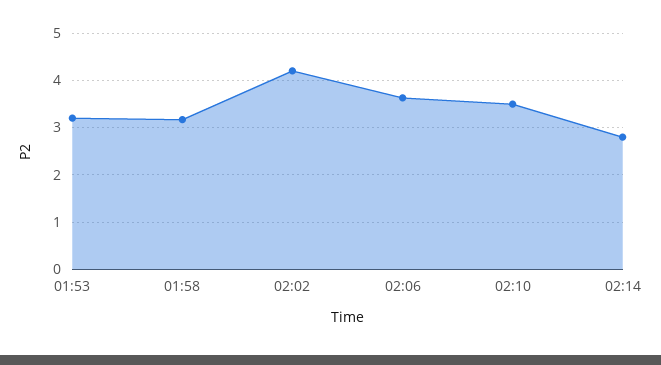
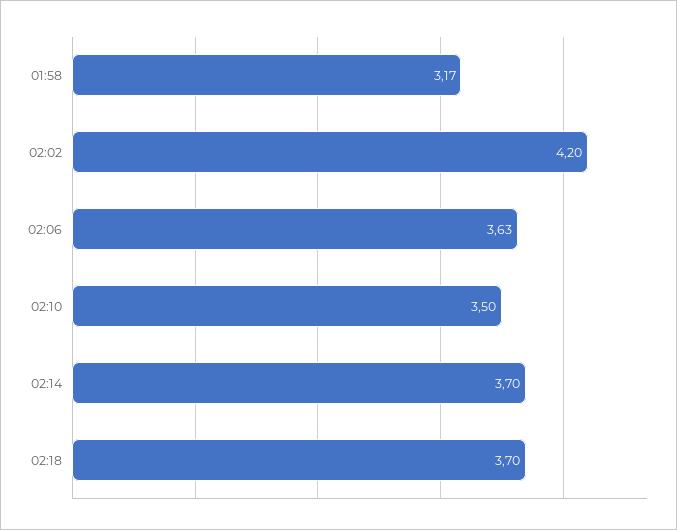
01:53: 3.2 -> none
02:14: 2.8 -> 3.7
02:18: none -> 3.7

